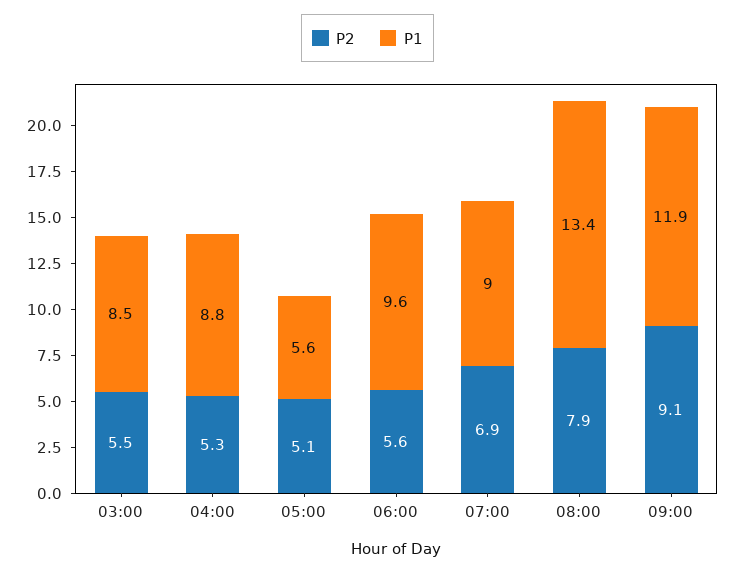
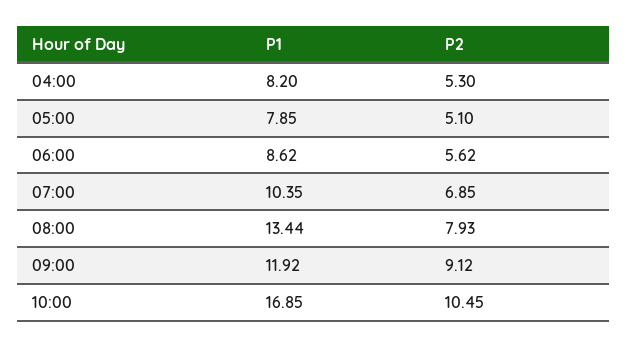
P2, 03:00: 5.5 -> none
P1, 03:00: 8.5 -> none
P1, 04:00: 8.8 -> 8.2
P1, 05:00: 5.6 -> 7.85
P1, 06:00: 9.6 -> 8.62
P1, 07:00: 9 -> 10.35
P1, 10:00: none -> 16.85
P2, 10:00: none -> 10.45

